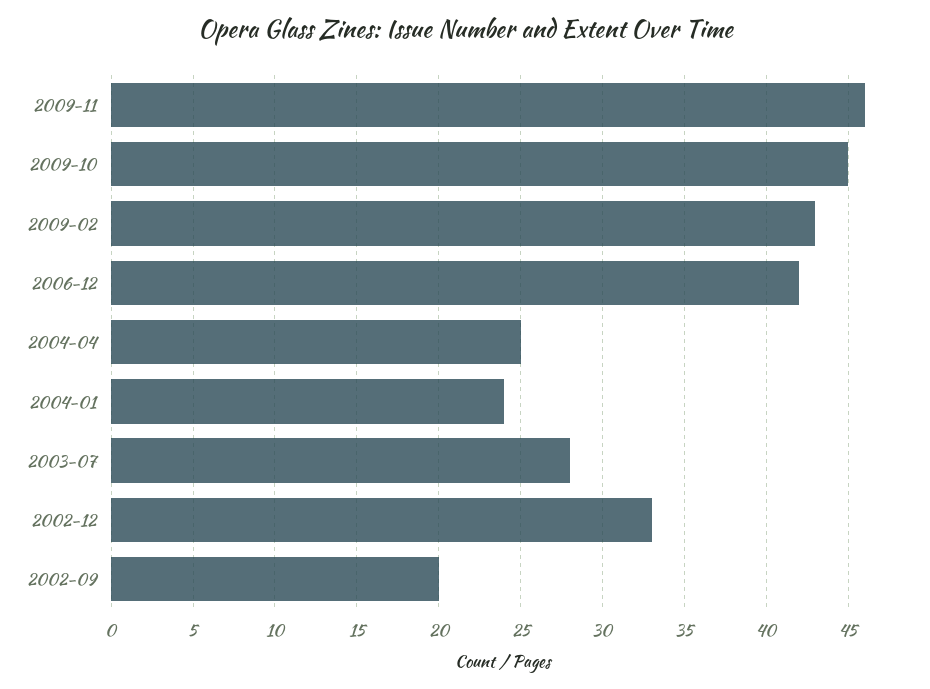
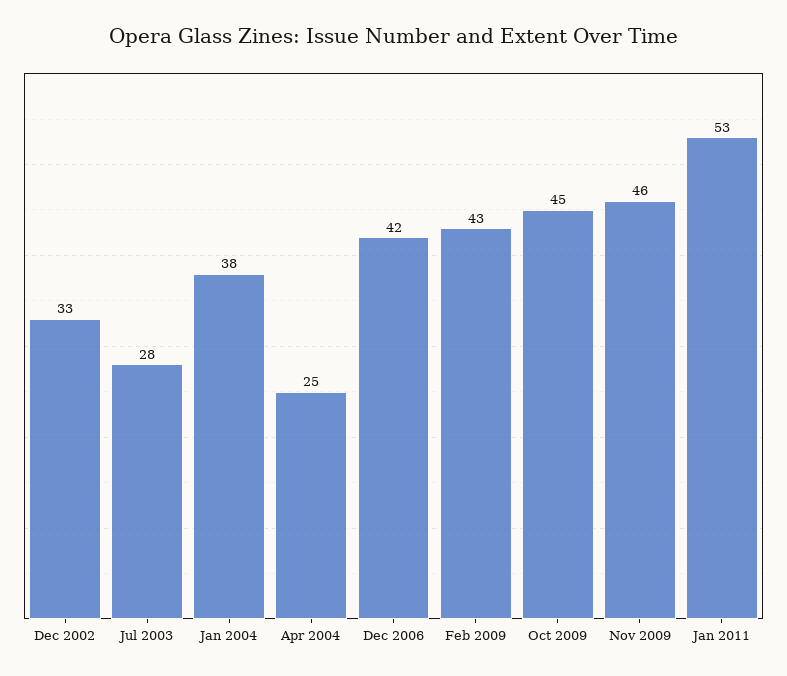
2004-01: 24 -> 38
2002-09: 20 -> none
Jan 2011: none -> 53

